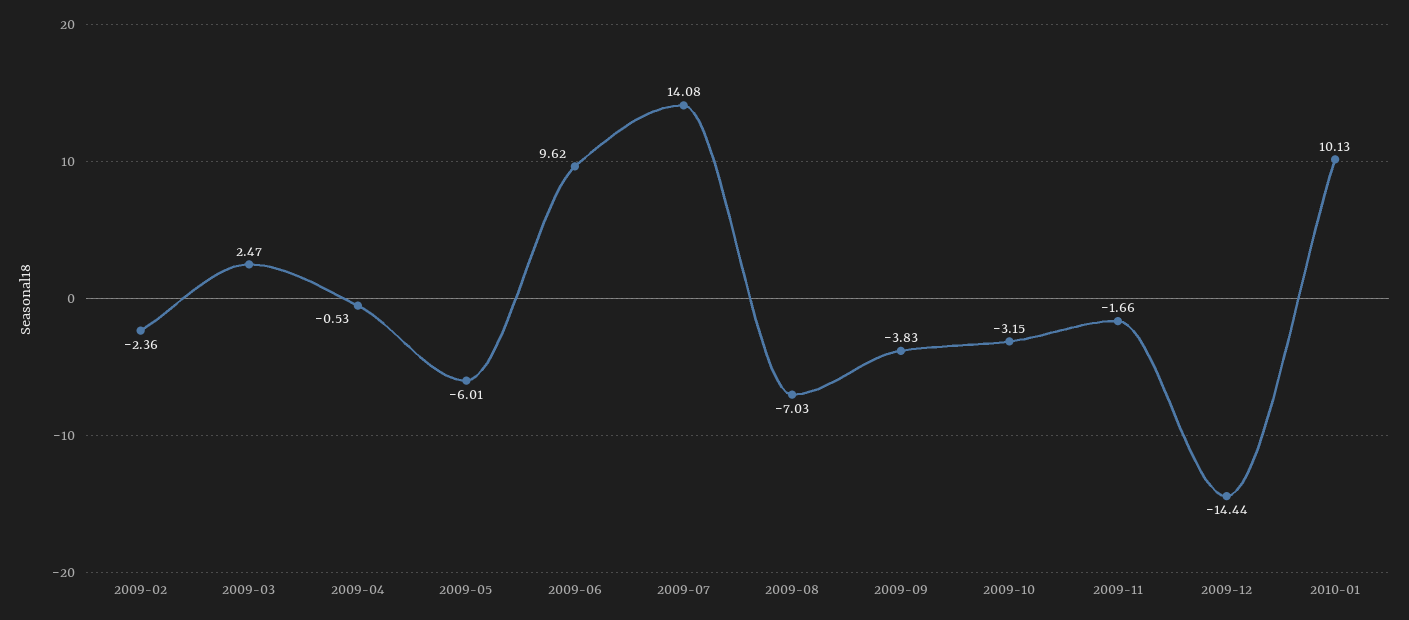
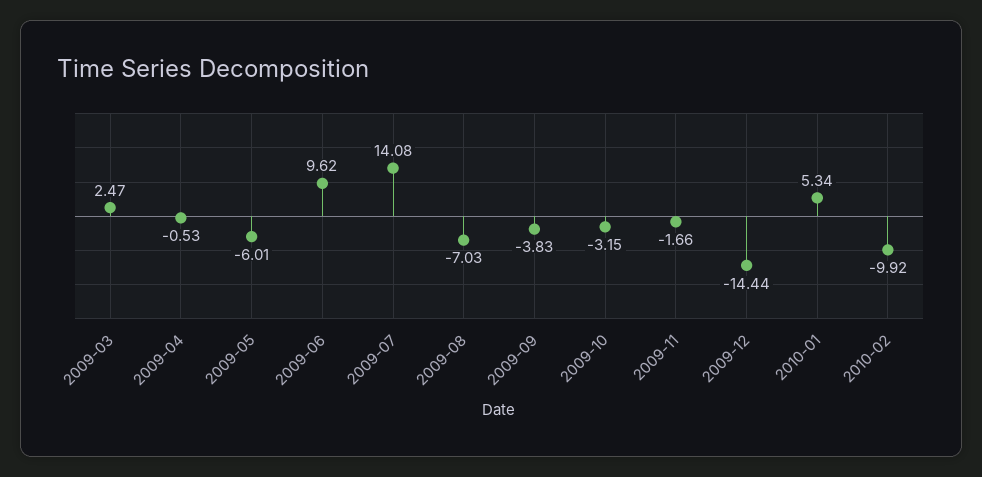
2009-02: -2.36 -> none
2010-01: 10.13 -> 5.34
2010-02: none -> -9.92

